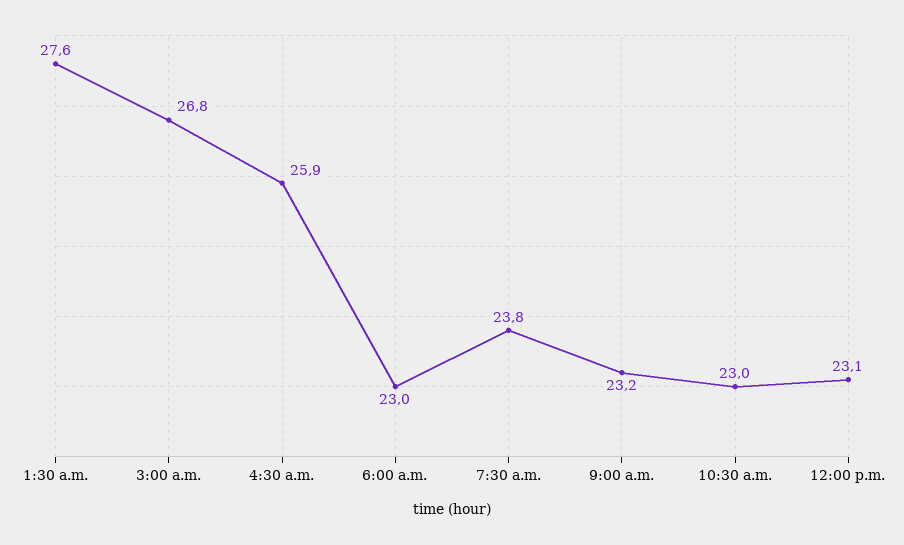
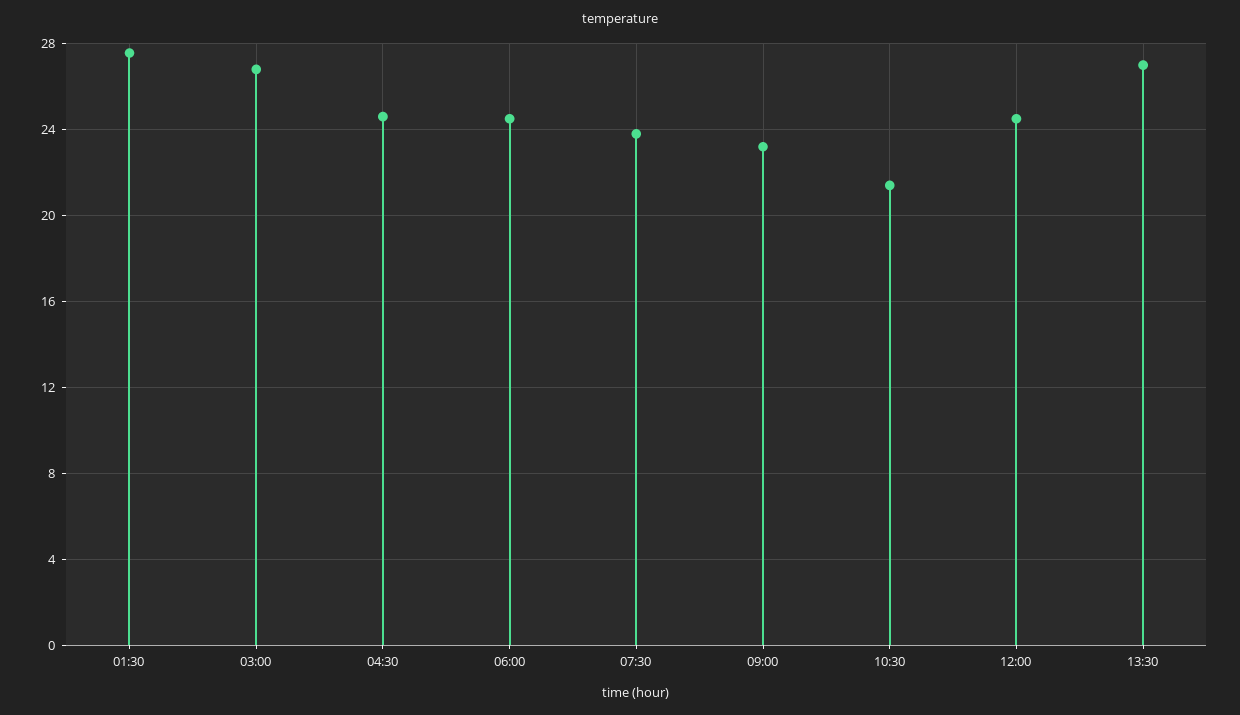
4:30 a.m.: 25.9 -> 24.5
6:00 a.m.: 23 -> 24.5
10:30 a.m.: 23 -> 21.5
12:00 p.m.: 23.1 -> 24.5
13:30: none -> 27

